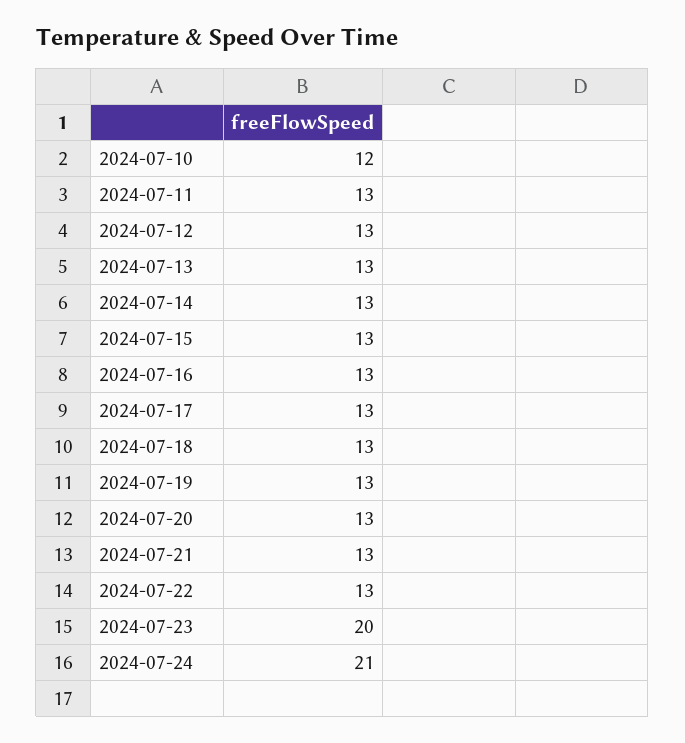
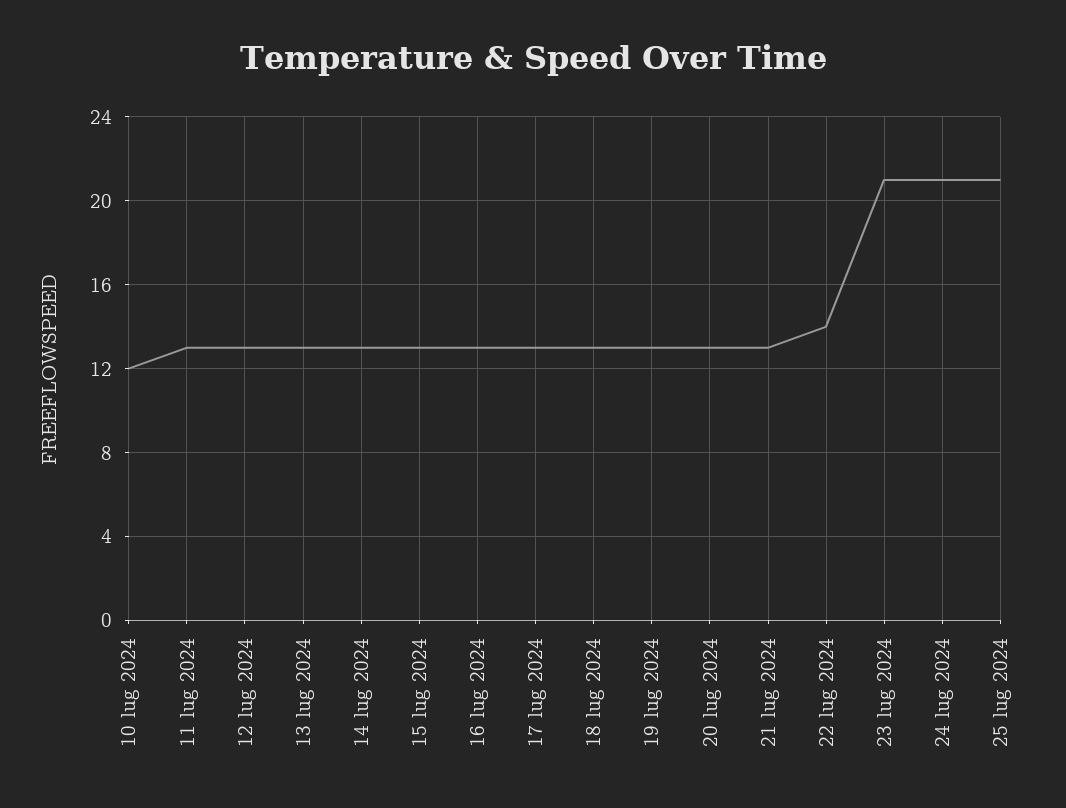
2024-07-22: 13 -> 14
2024-07-23: 20 -> 21
25 lug 2024: none -> 21

